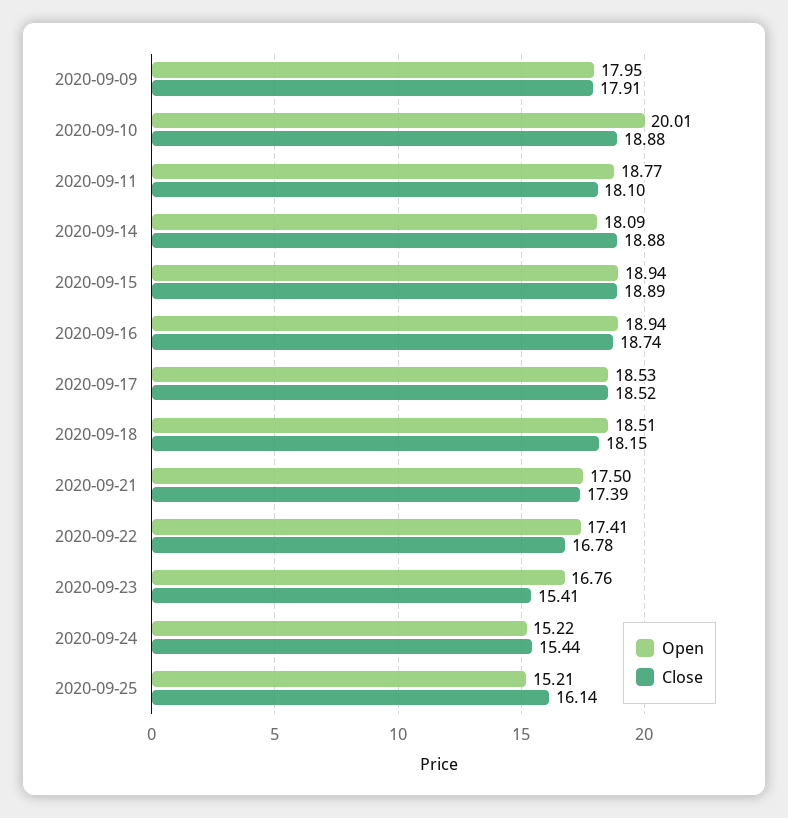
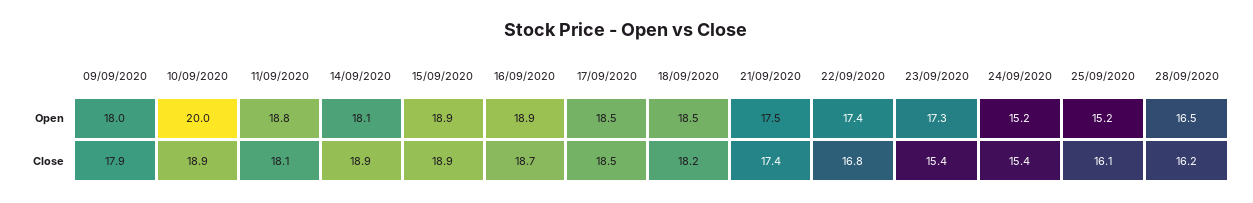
Open, 2020-09-23: 16.76 -> 17.3
Open, 28/09/2020: none -> 16.5
Close, 28/09/2020: none -> 16.2

